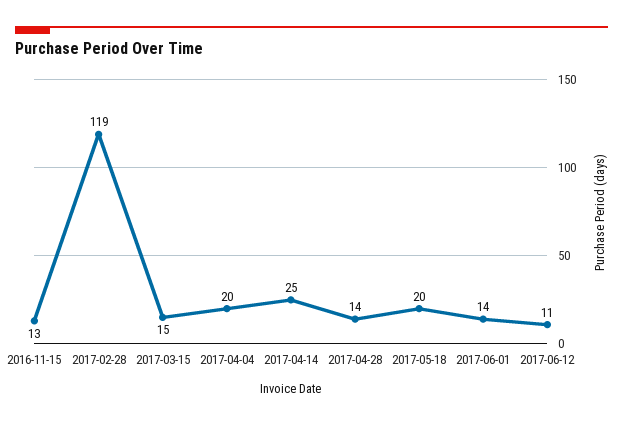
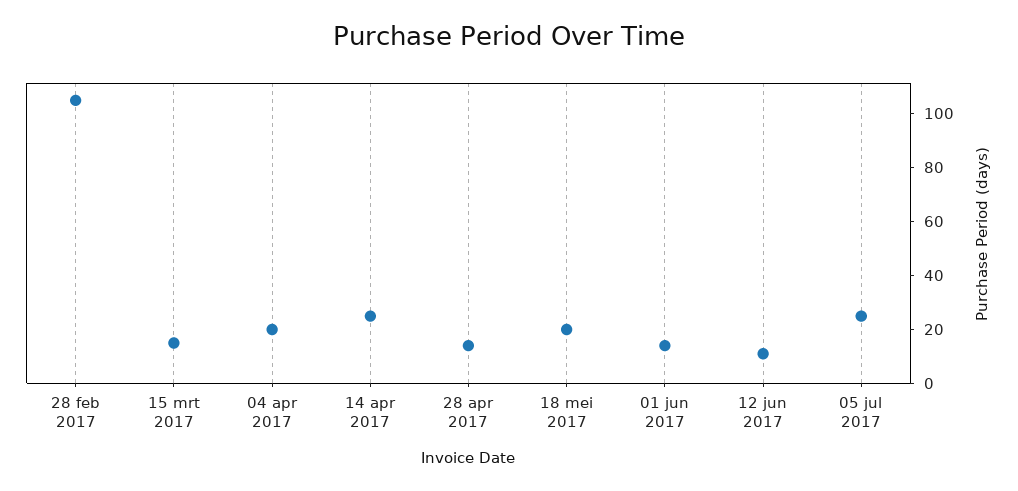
2016-11-15: 13 -> none
2017-02-28: 119 -> 105
05 jul 2017: none -> 25

